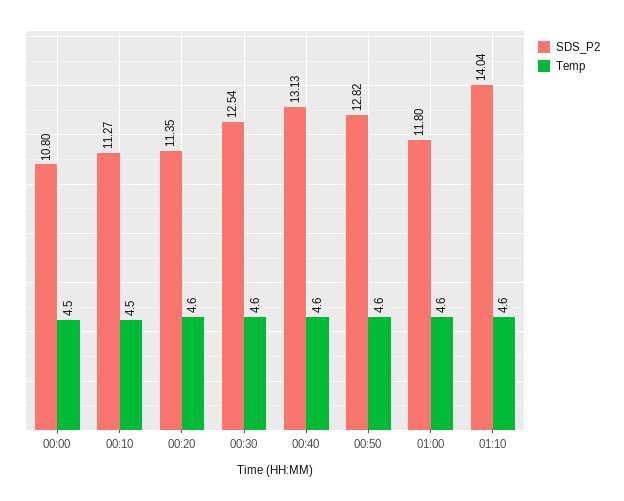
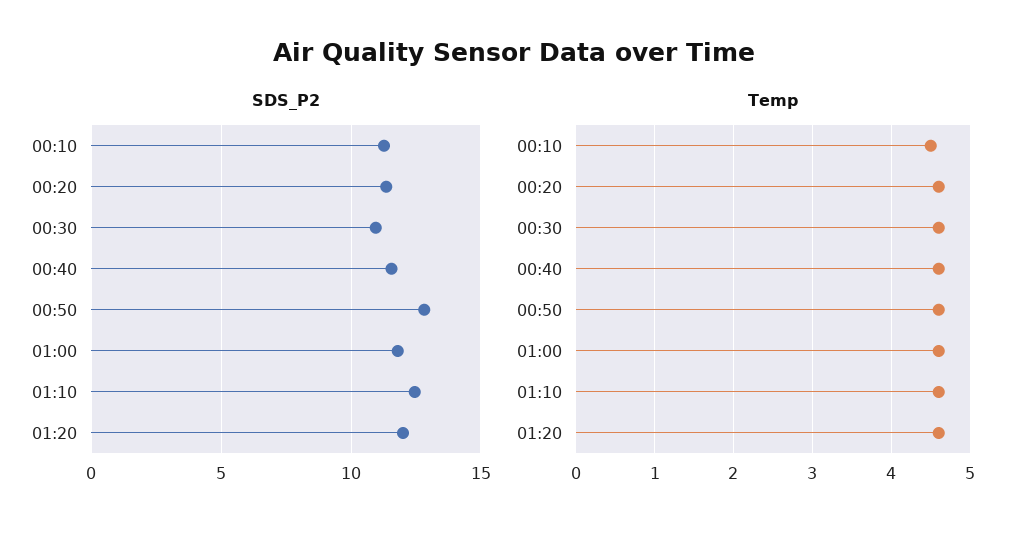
SDS_P2, 00:00: 10.8 -> none
Temp, 00:00: 4.5 -> none
SDS_P2, 00:30: 12.54 -> 11
SDS_P2, 00:40: 13.13 -> 11.5
SDS_P2, 01:10: 14.04 -> 12.5
SDS_P2, 01:20: none -> 12
Temp, 01:20: none -> 4.6

